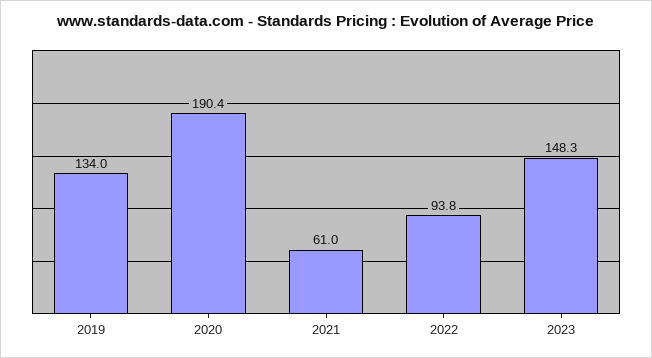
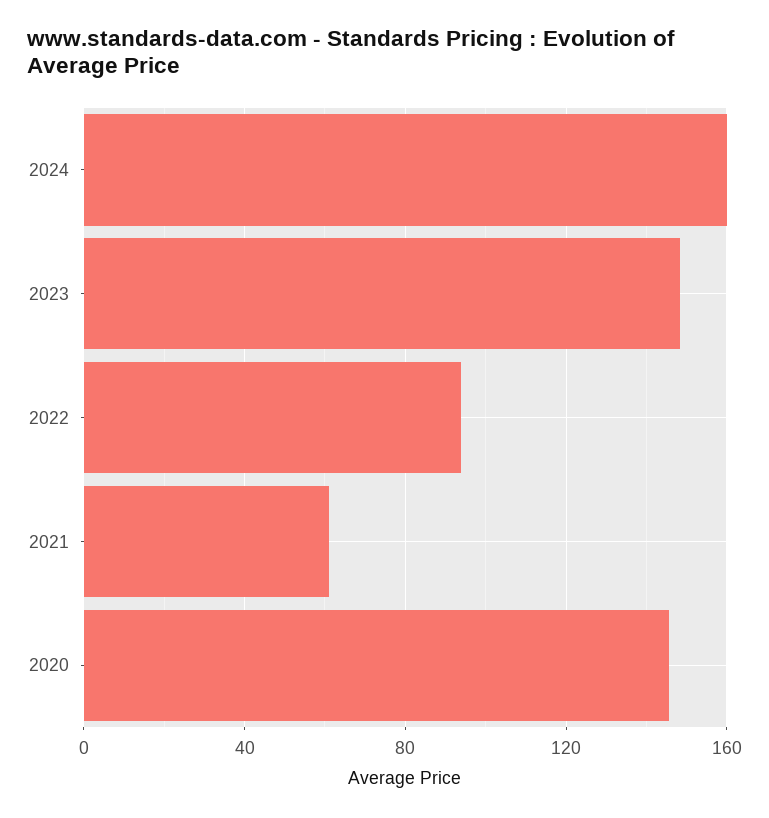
2019: 134 -> none
2020: 190.4 -> 145
2024: none -> 160

